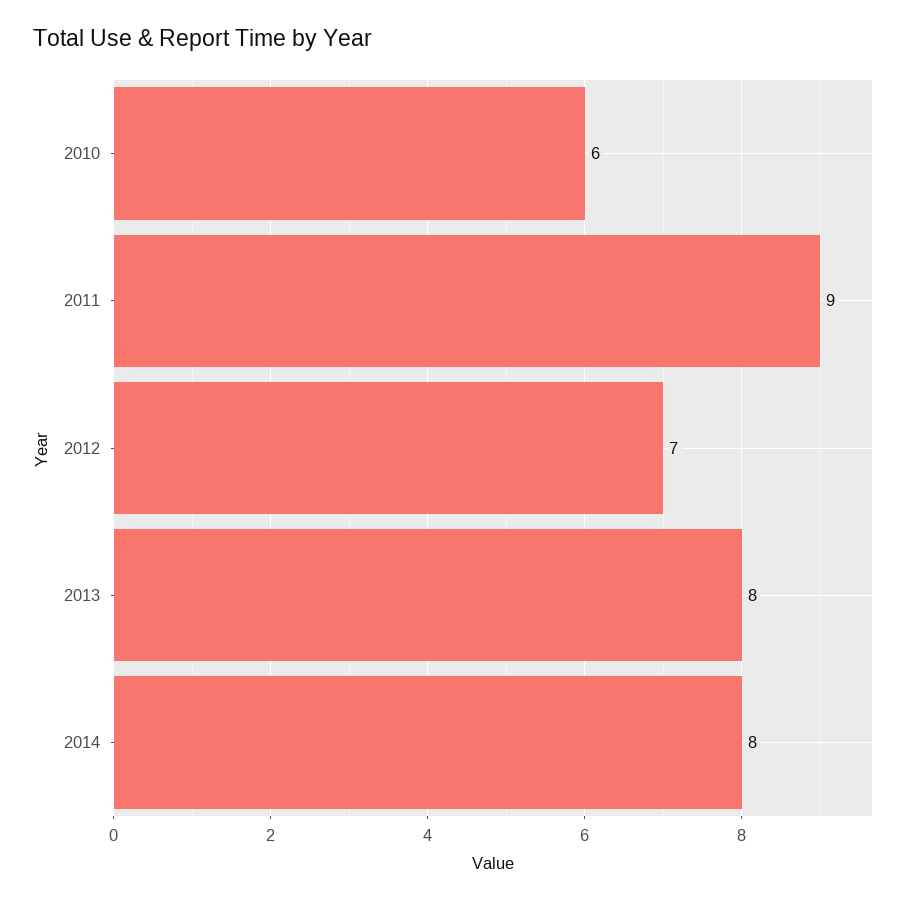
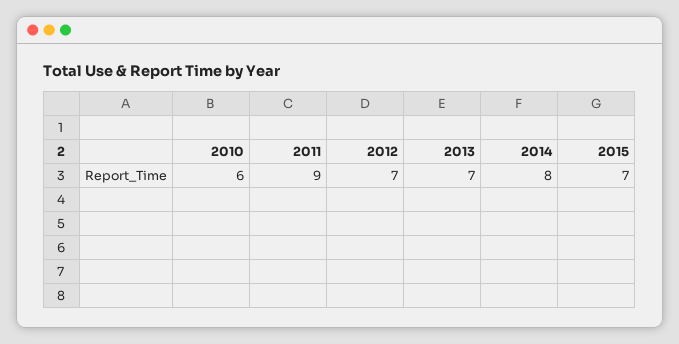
2013: 8 -> 7
2015: none -> 7

